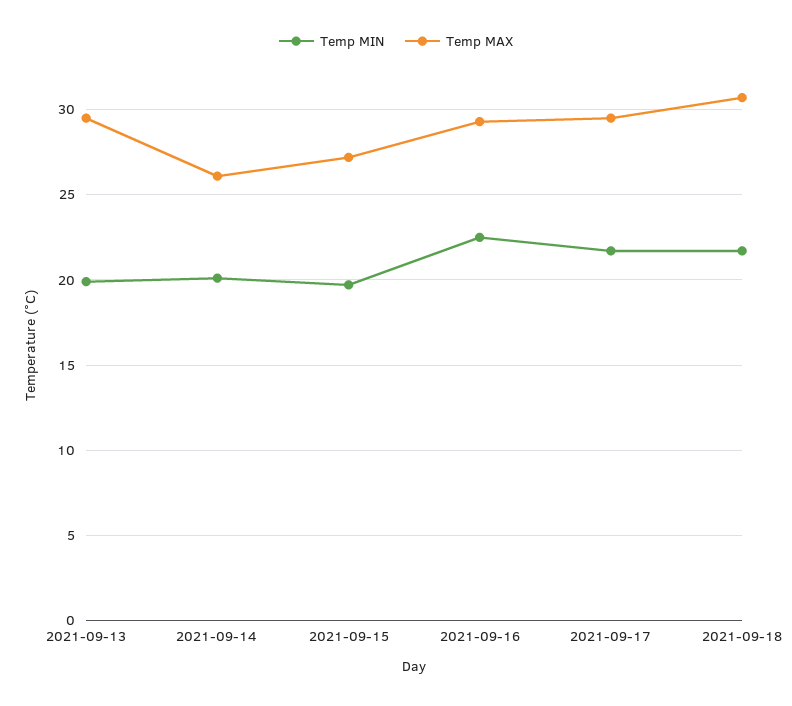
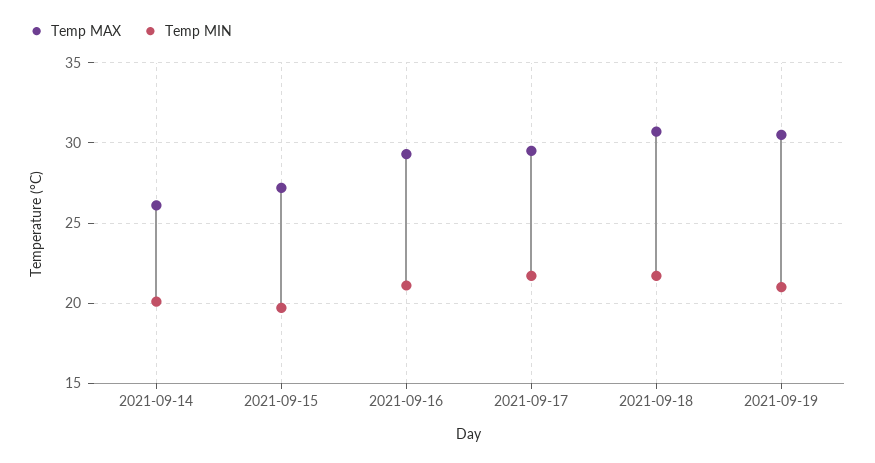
Temp MIN, 2021-09-13: 20 -> none
Temp MAX, 2021-09-13: 29.5 -> none
Temp MIN, 2021-09-16: 22.5 -> 21
Temp MAX, 2021-09-19: none -> 30.5
Temp MIN, 2021-09-19: none -> 21

